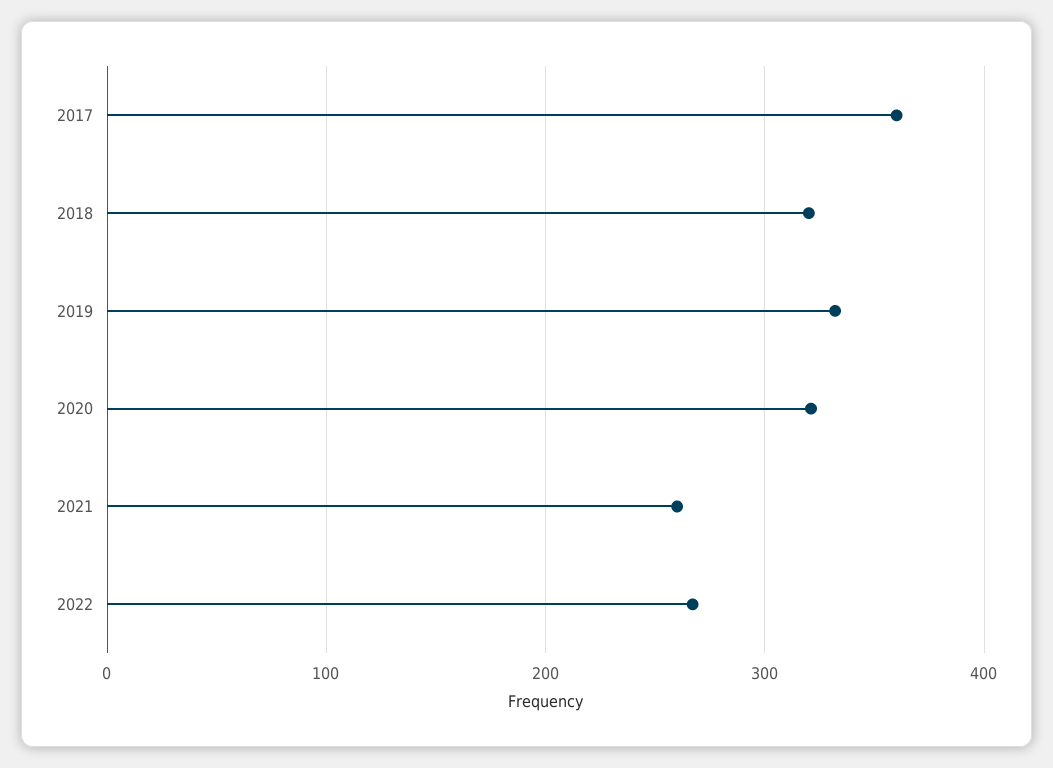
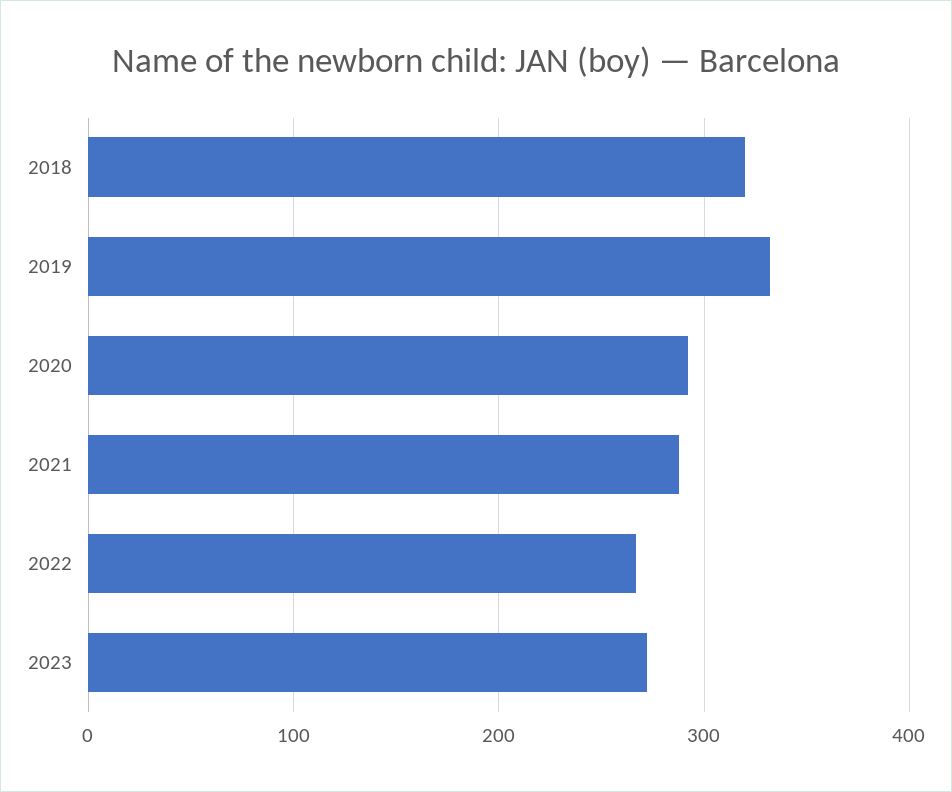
2017: 360 -> none
2020: 320 -> 290
2021: 260 -> 290
2023: none -> 270

